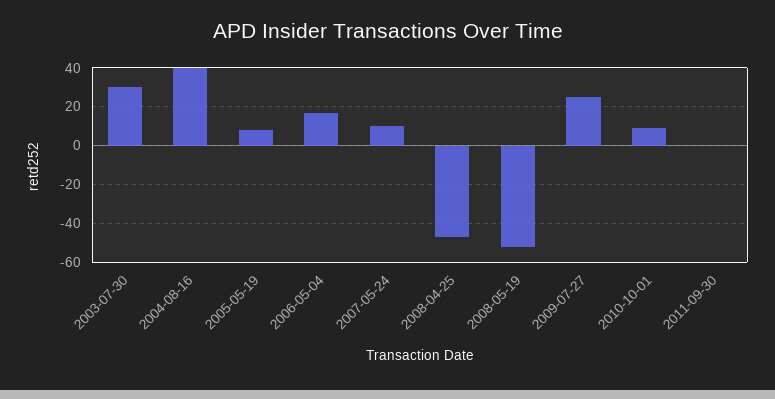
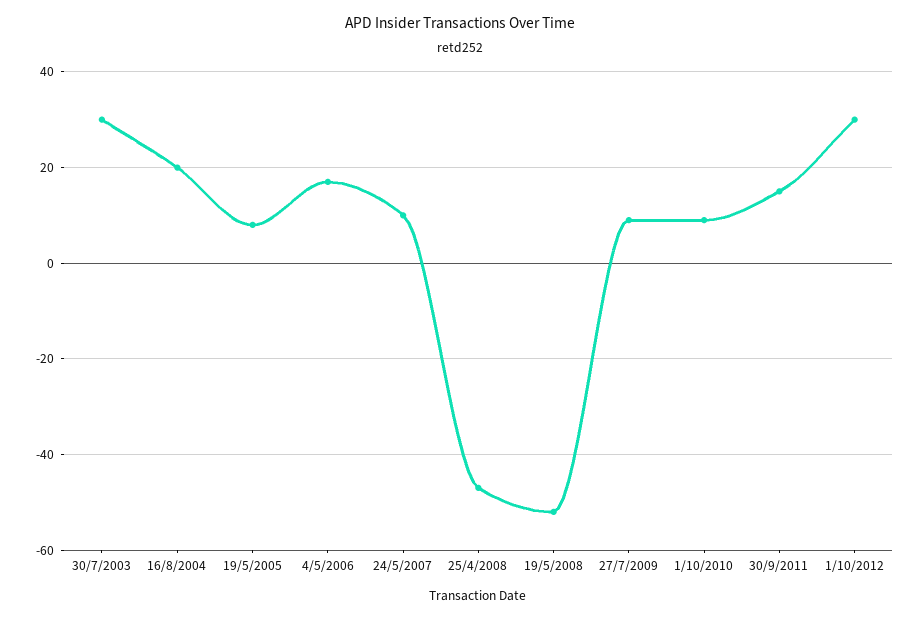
2004-08-16: 40 -> 20
2009-07-27: 25 -> 10
2011-09-30: 0 -> 15
1/10/2012: none -> 30

